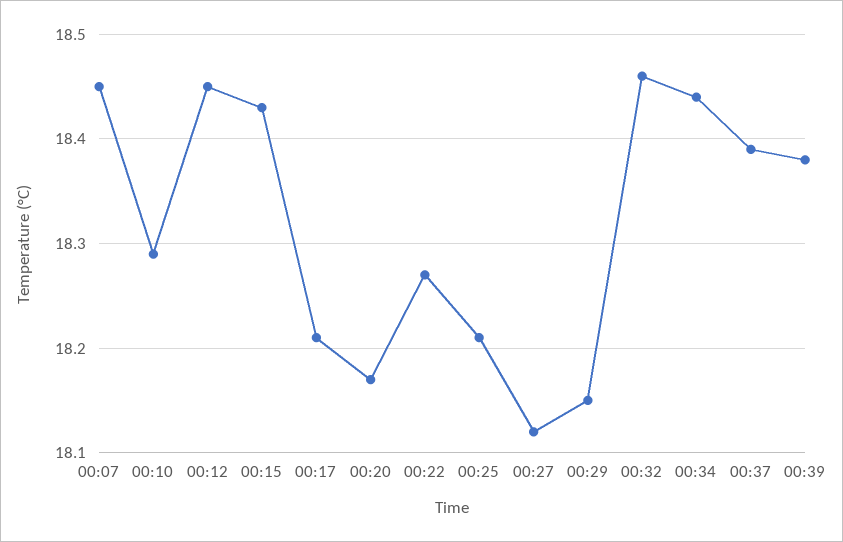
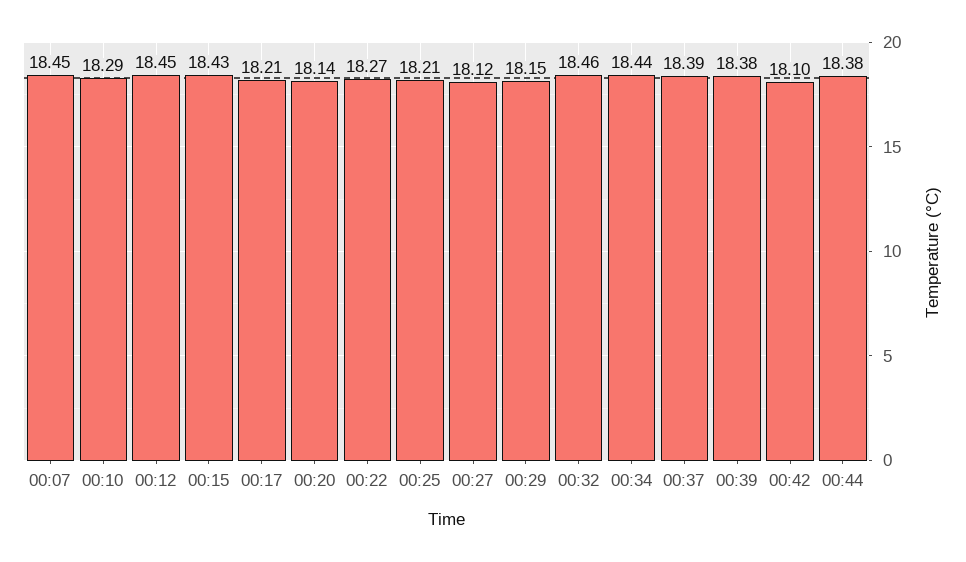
00:20: 18.17 -> 18.14
00:42: none -> 18.1
00:44: none -> 18.38

